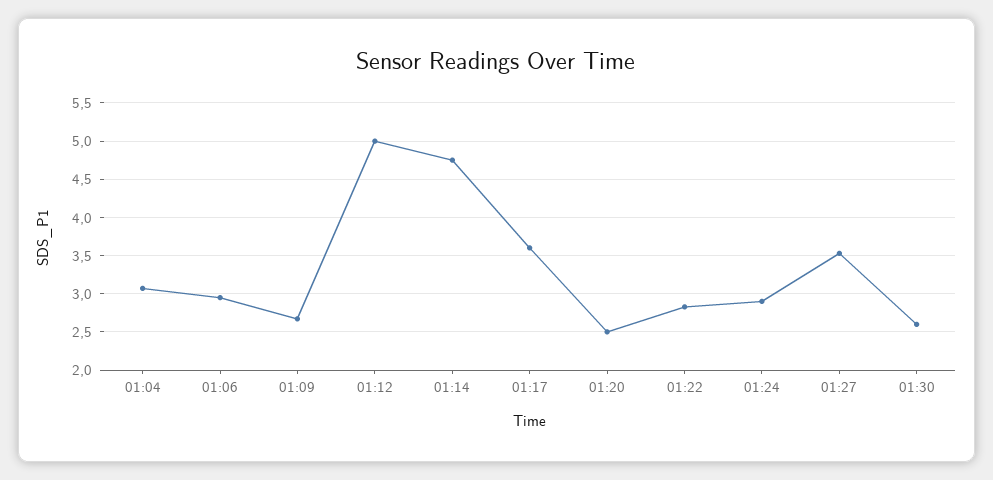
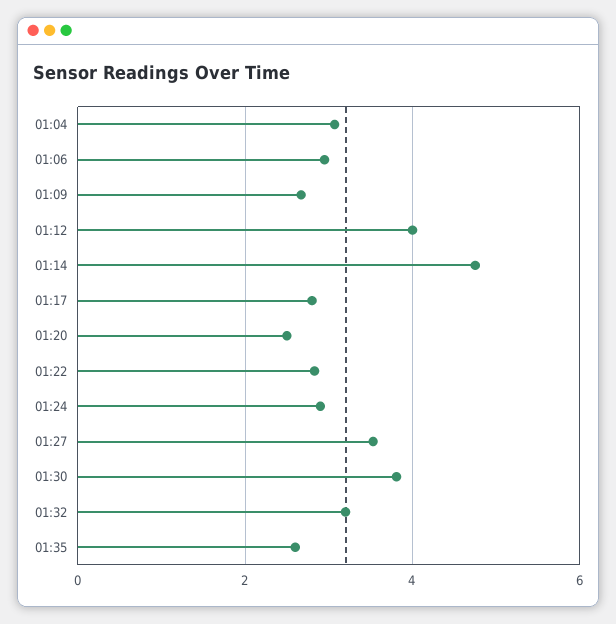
01:12: 5 -> 4
01:17: 3.6 -> 2.8
01:30: 2.6 -> 3.8
01:32: none -> 3.2
01:35: none -> 2.6

